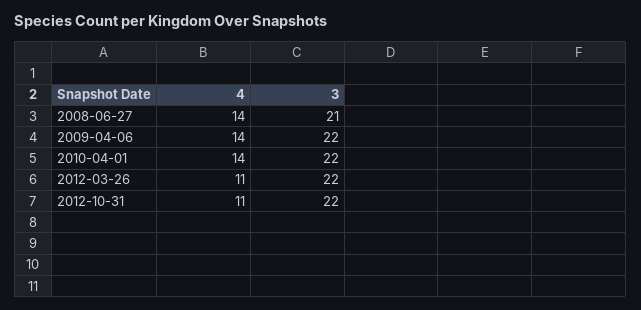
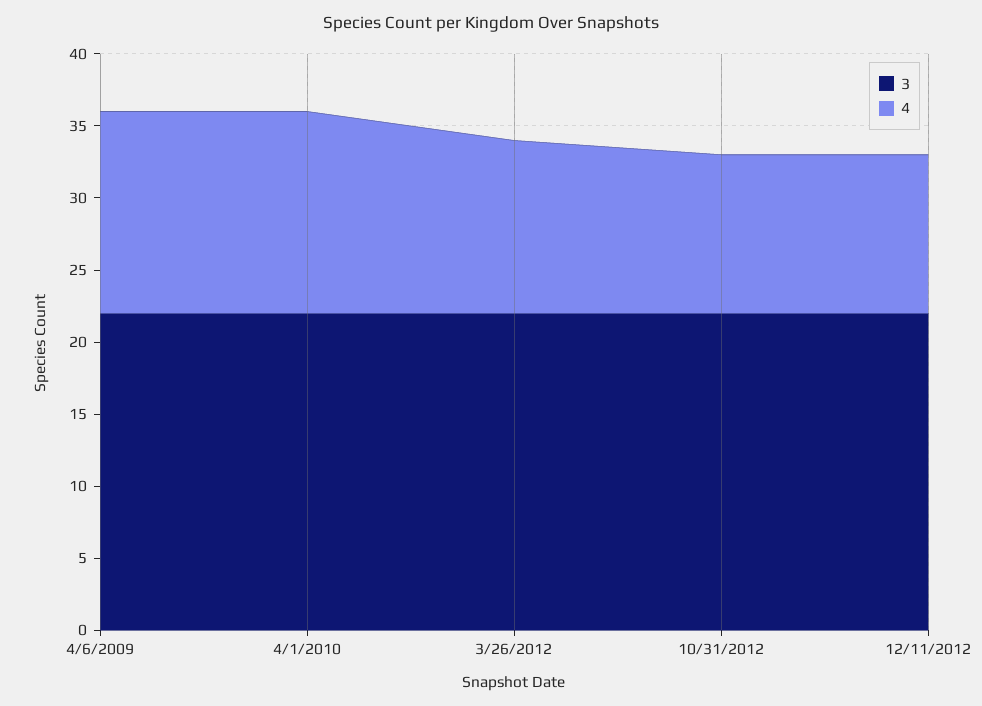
4, 2008-06-27: 14 -> none
3, 2008-06-27: 21 -> none
4, 2012-03-26: 11 -> 12
3, 12/11/2012: none -> 22
4, 12/11/2012: none -> 11

